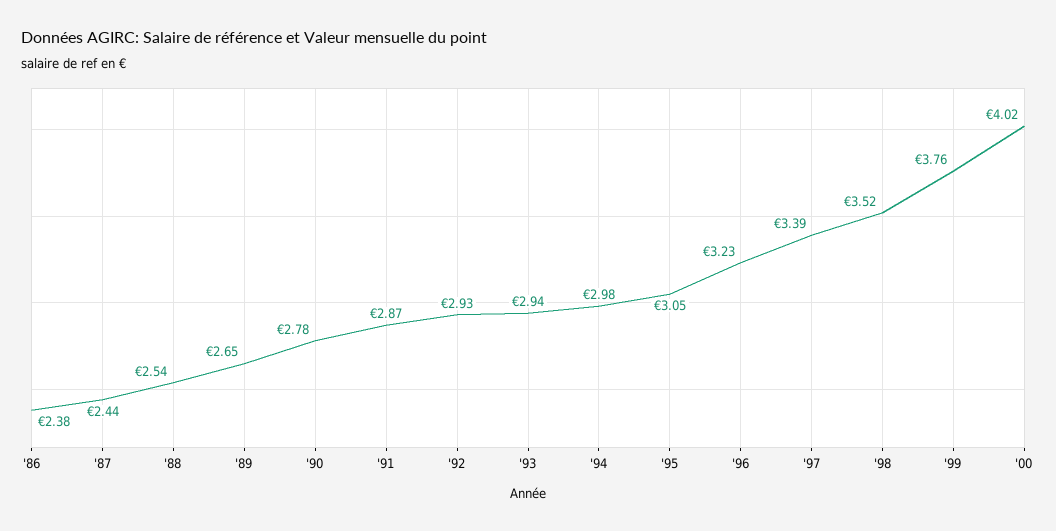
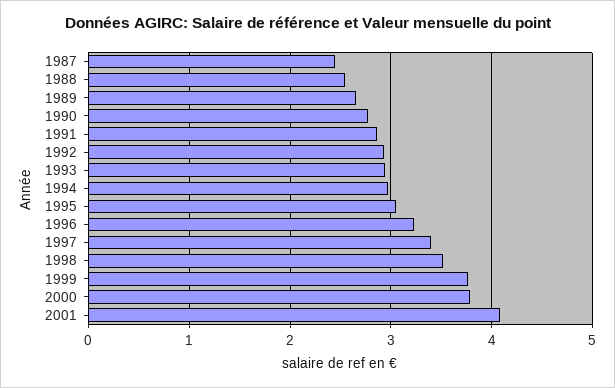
'86: 2.38 -> none
'00: 4.02 -> 3.8
2001: none -> 4.1

